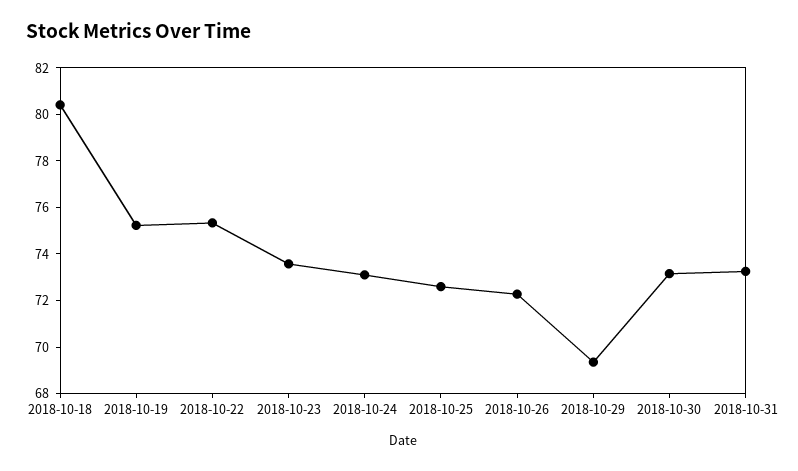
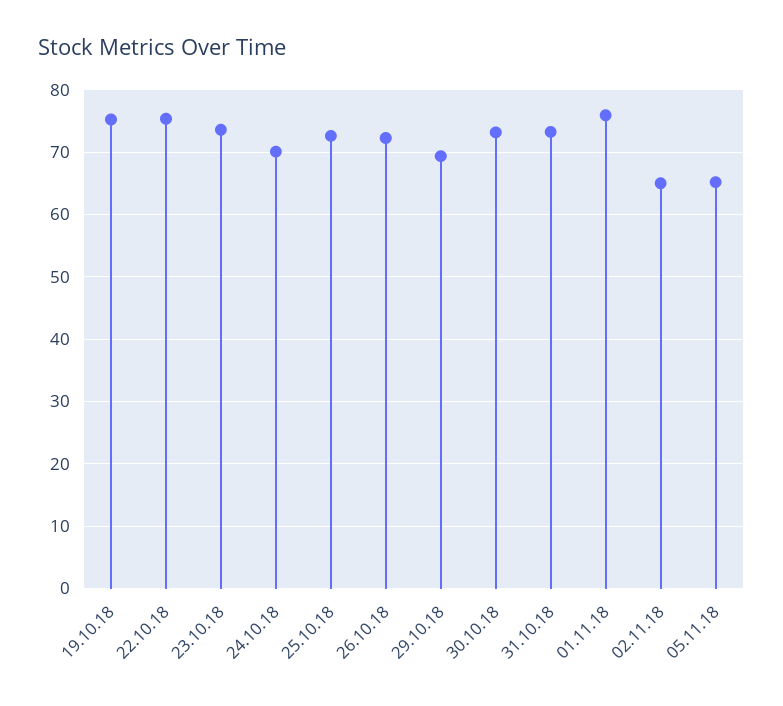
2018-10-18: 80.5 -> none
2018-10-24: 73 -> 70
01.11.18: none -> 76
02.11.18: none -> 65
05.11.18: none -> 65

